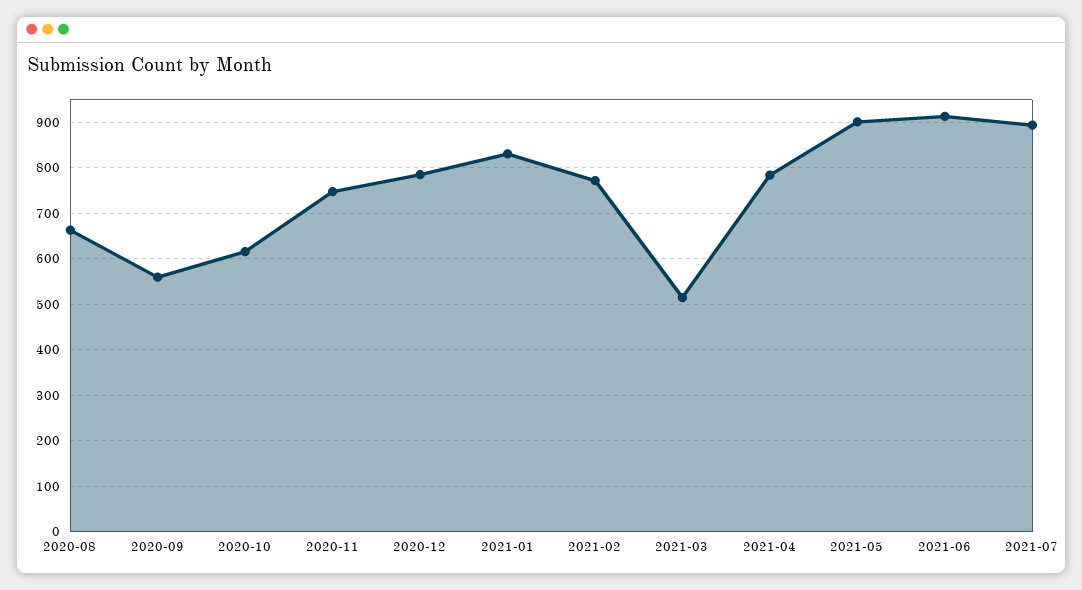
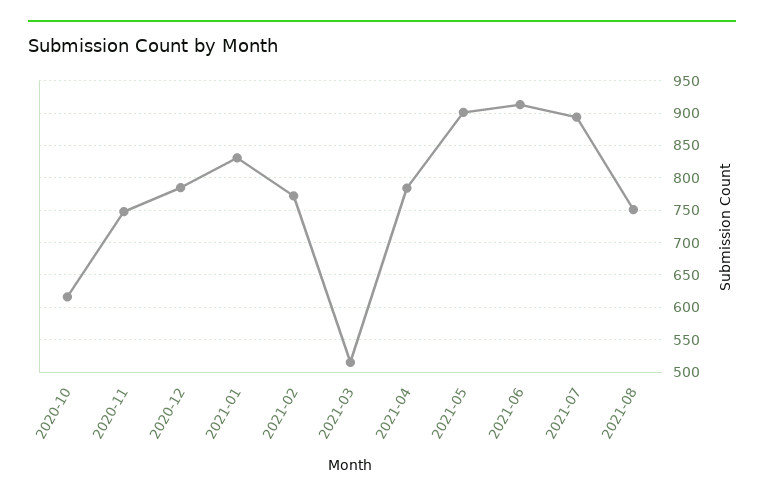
2020-08: 660 -> none
2020-09: 560 -> none
2021-08: none -> 750

